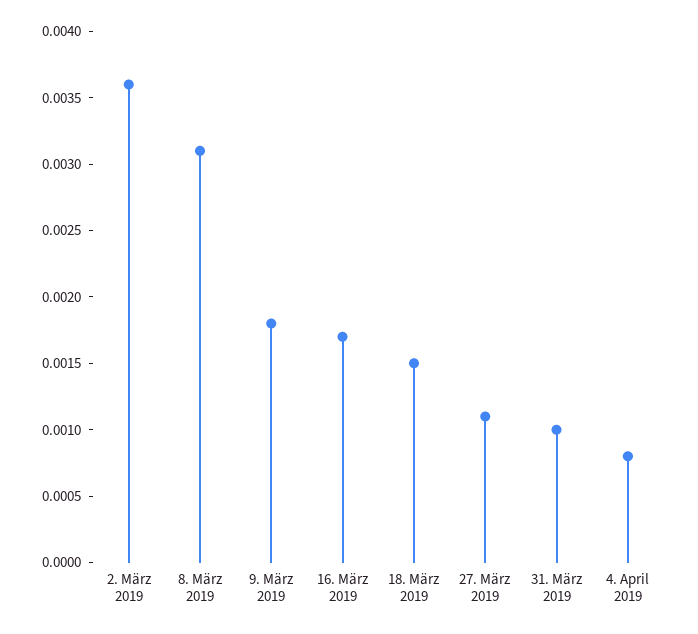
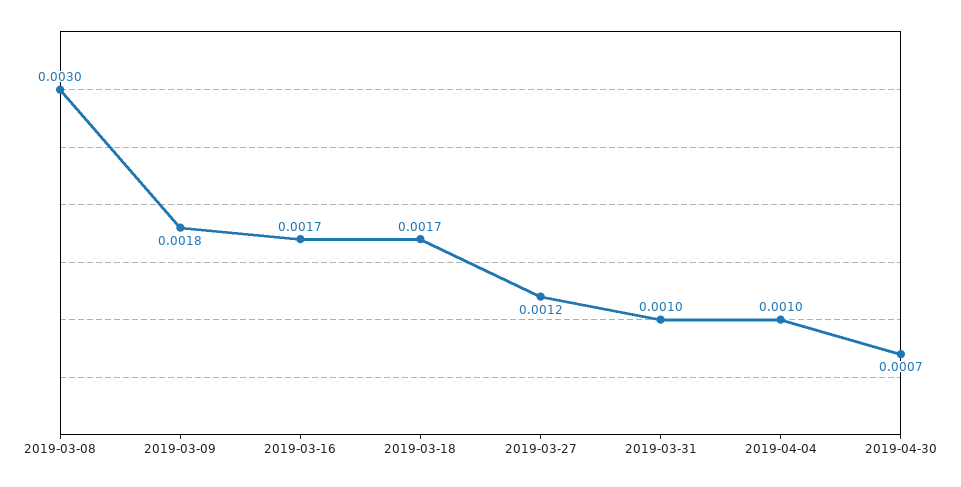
2. März 2019: 0.0036 -> none
8. März 2019: 0.0031 -> 0.003
18. März 2019: 0.0015 -> 0.0017
27. März 2019: 0.0011 -> 0.0012
4. April 2019: 0.0008 -> 0.001
2019-04-30: none -> 0.0007

